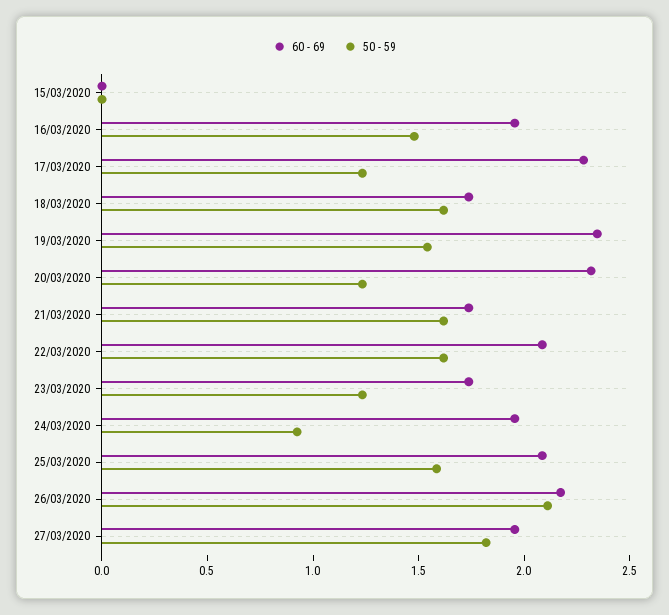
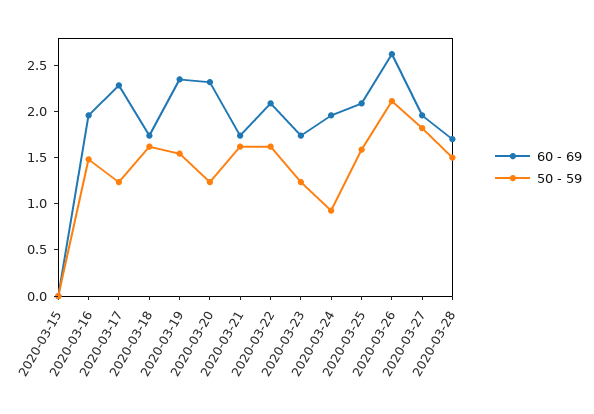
60 - 69, 26/03/2020: 2.2 -> 2.6
60 - 69, 2020-03-28: none -> 1.7
50 - 59, 2020-03-28: none -> 1.5

